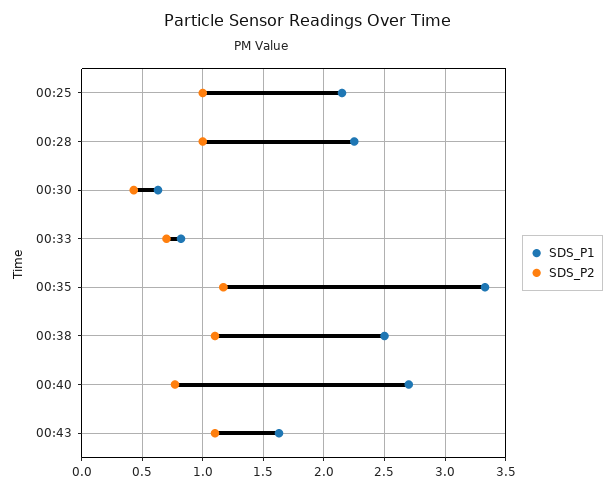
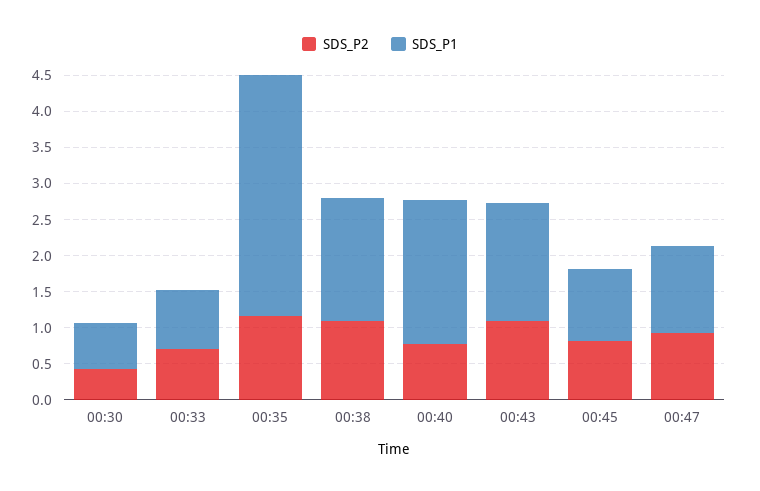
SDS_P1, 00:25: 2.15 -> none
SDS_P2, 00:25: 1 -> none
SDS_P1, 00:28: 2.25 -> none
SDS_P2, 00:28: 1 -> none
SDS_P1, 00:38: 2.5 -> 1.75
SDS_P1, 00:40: 2.7 -> 2
SDS_P2, 00:45: none -> 0.75
SDS_P1, 00:45: none -> 1
SDS_P2, 00:47: none -> 1
SDS_P1, 00:47: none -> 1.25

